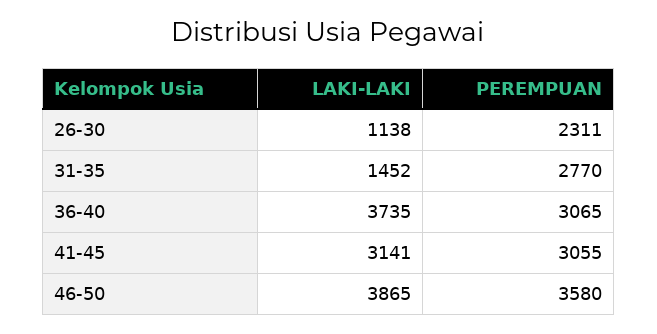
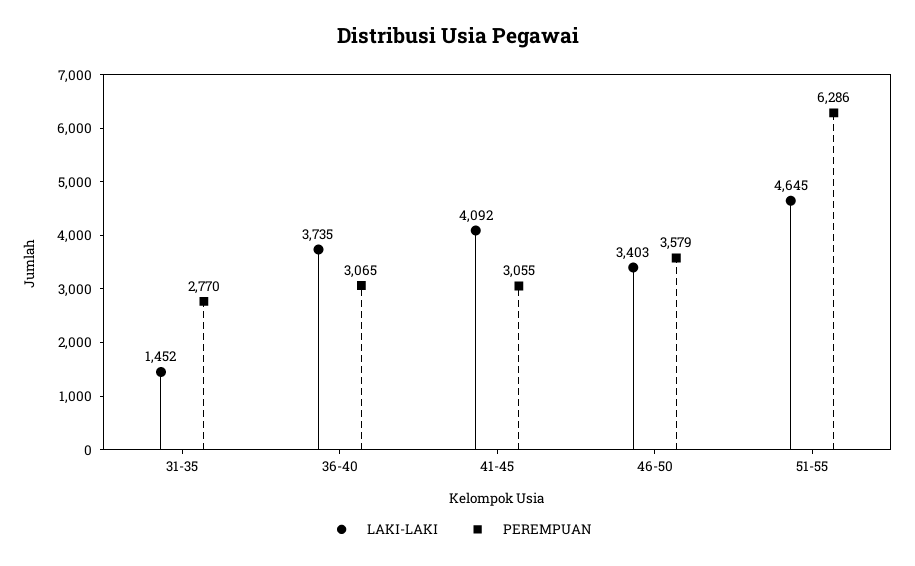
LAKI-LAKI, 26-30: 1138 -> none
PEREMPUAN, 26-30: 2311 -> none
LAKI-LAKI, 41-45: 3141 -> 4092
LAKI-LAKI, 46-50: 3865 -> 3403
PEREMPUAN, 46-50: 3580 -> 3579
LAKI-LAKI, 51-55: none -> 4645
PEREMPUAN, 51-55: none -> 6286

